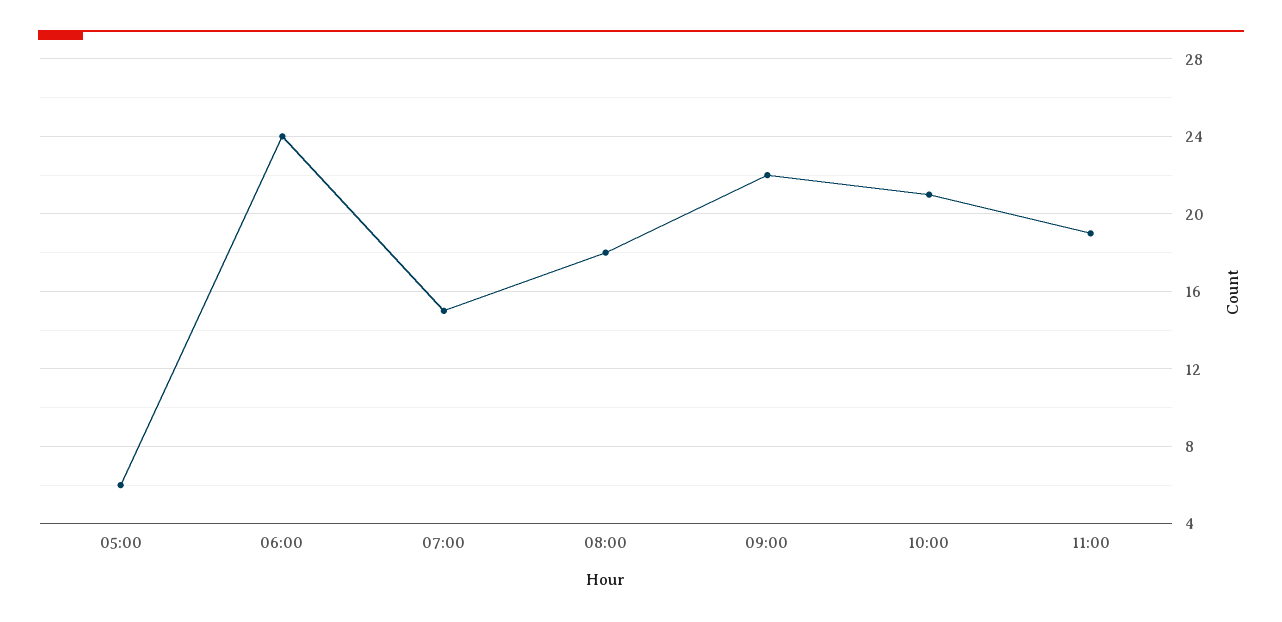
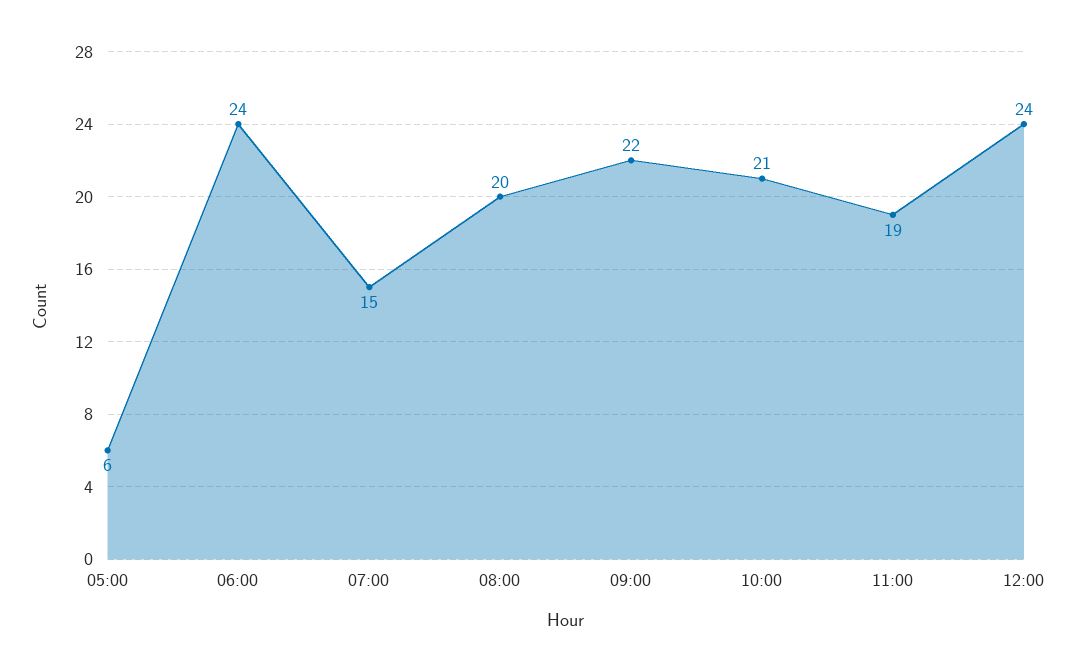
08:00: 18 -> 20
12:00: none -> 24

